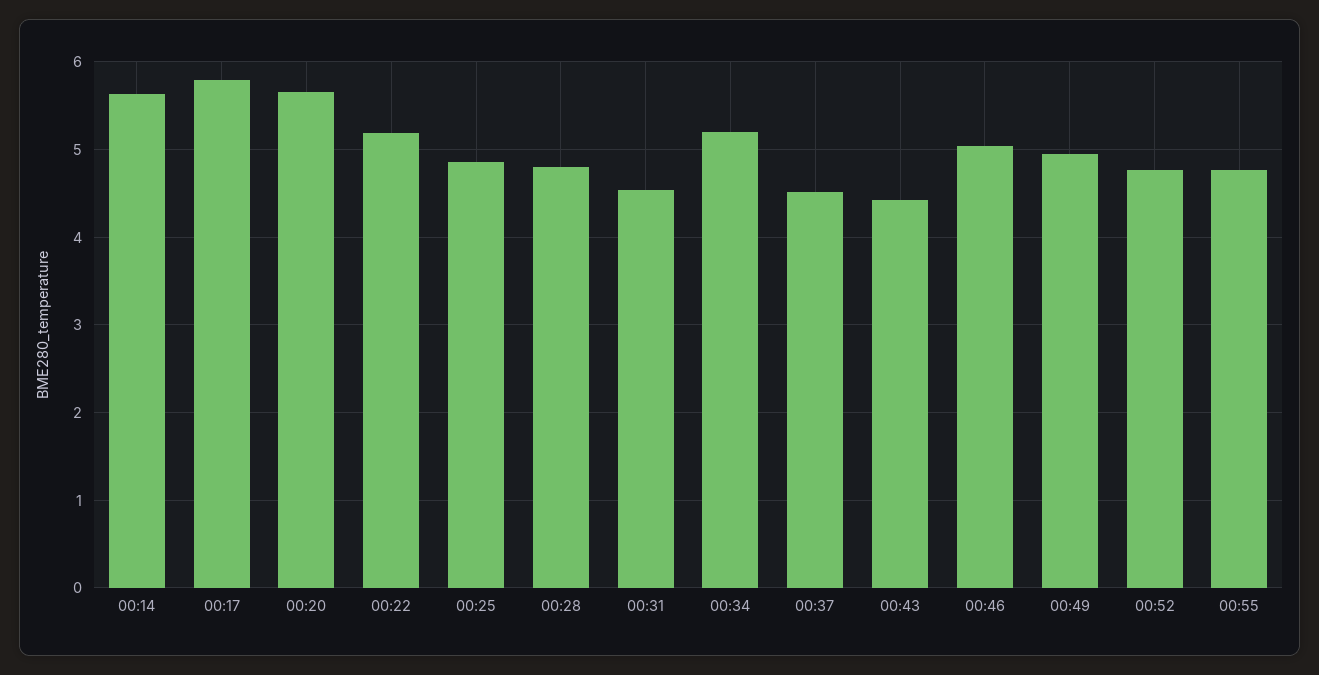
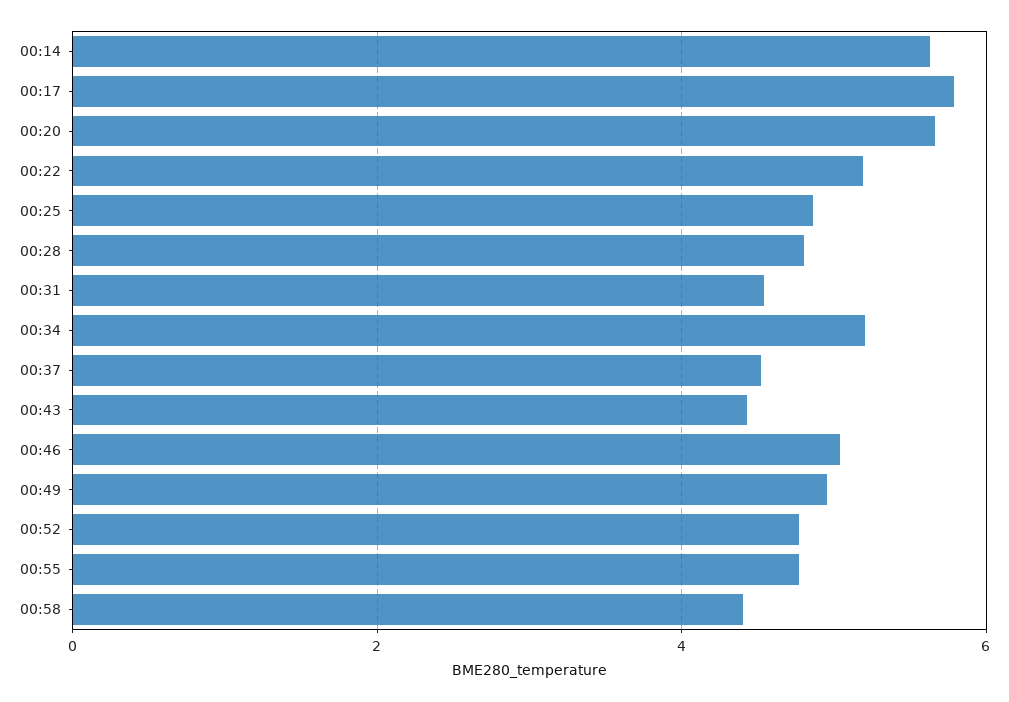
00:58: none -> 4.4

